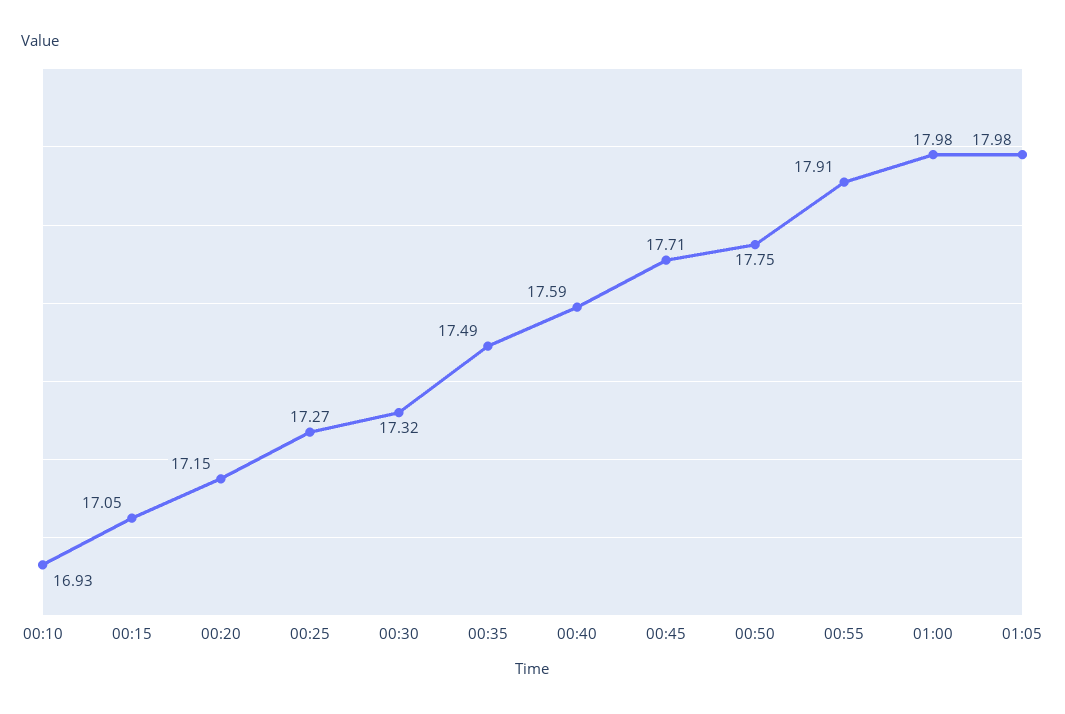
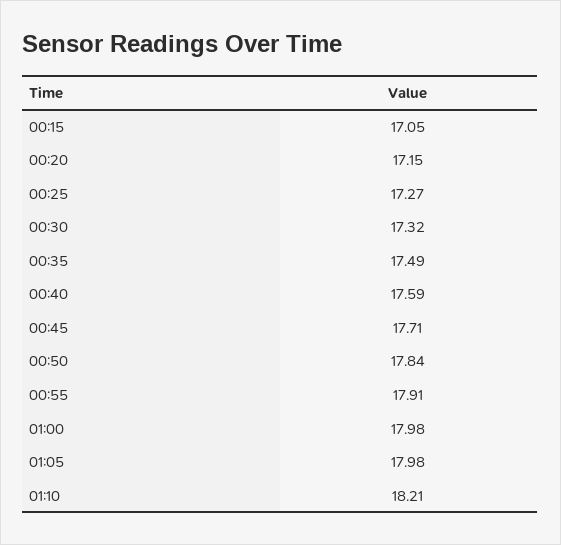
00:10: 16.93 -> none
00:50: 17.75 -> 17.84
01:10: none -> 18.21

